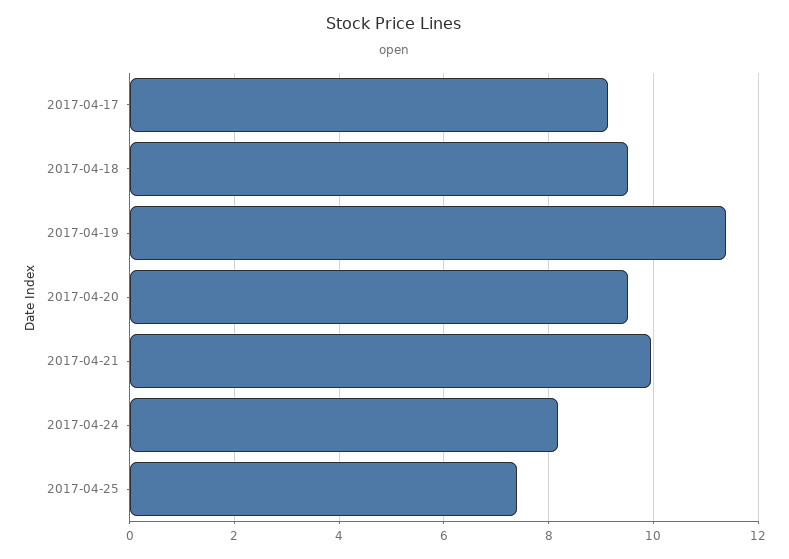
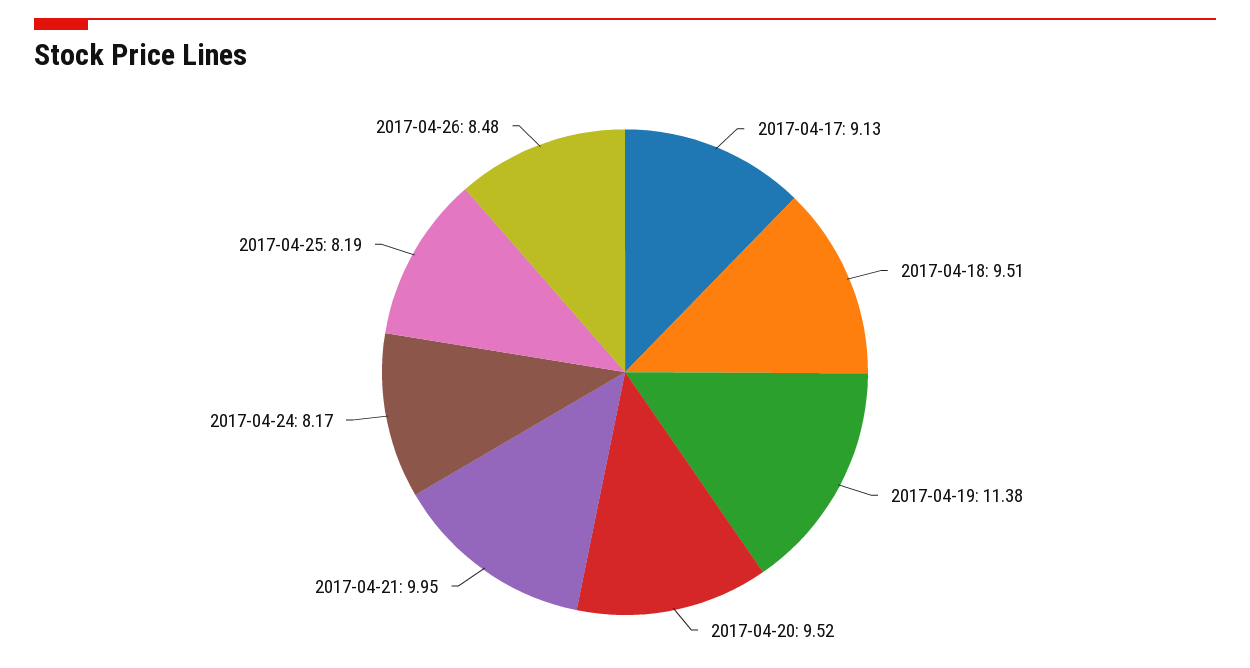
2017-04-25: 7.4 -> 8.19
2017-04-26: none -> 8.48

